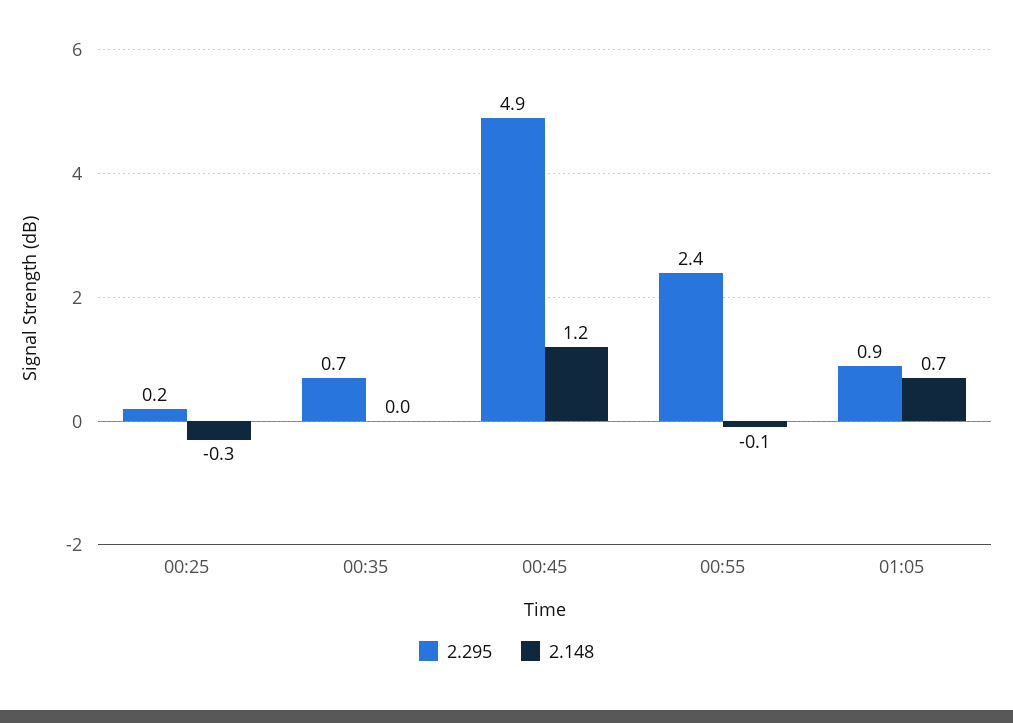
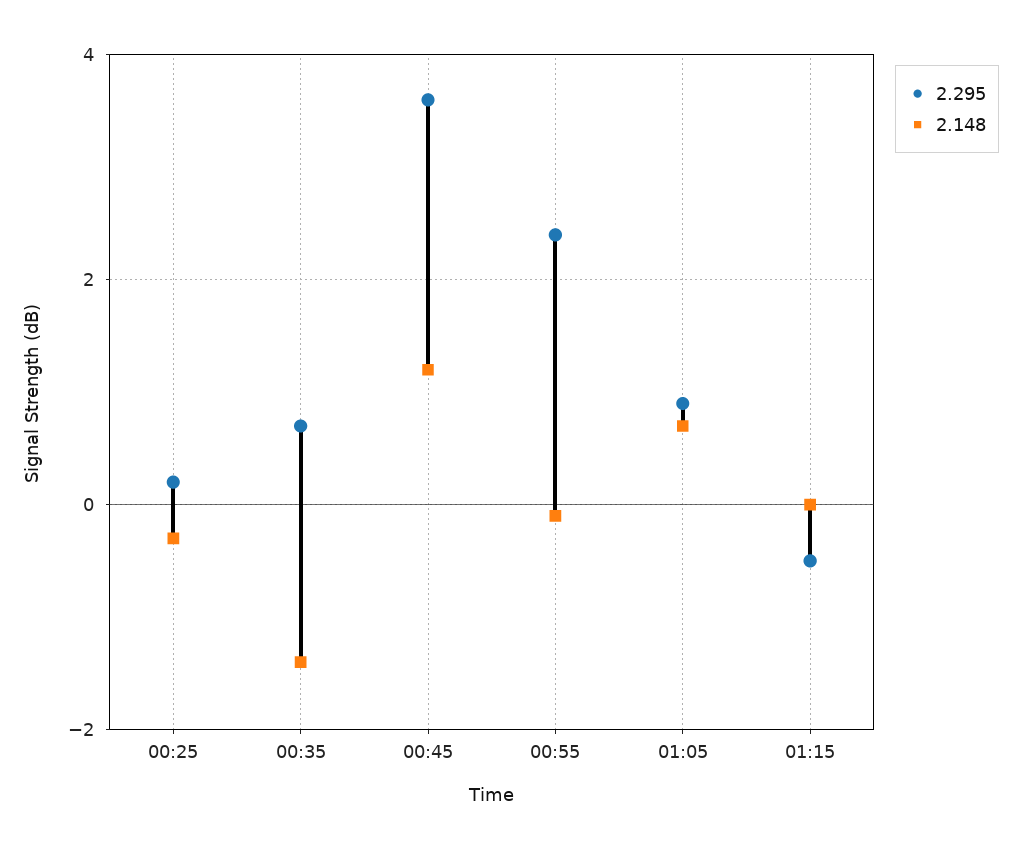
2.148, 00:35: 0 -> -1.5
2.295, 00:45: 4.9 -> 3.5
2.295, 01:15: none -> -0.5
2.148, 01:15: none -> 0

